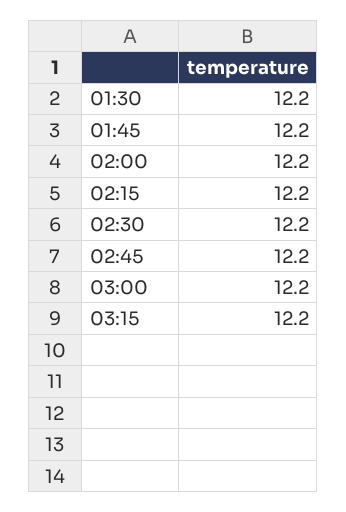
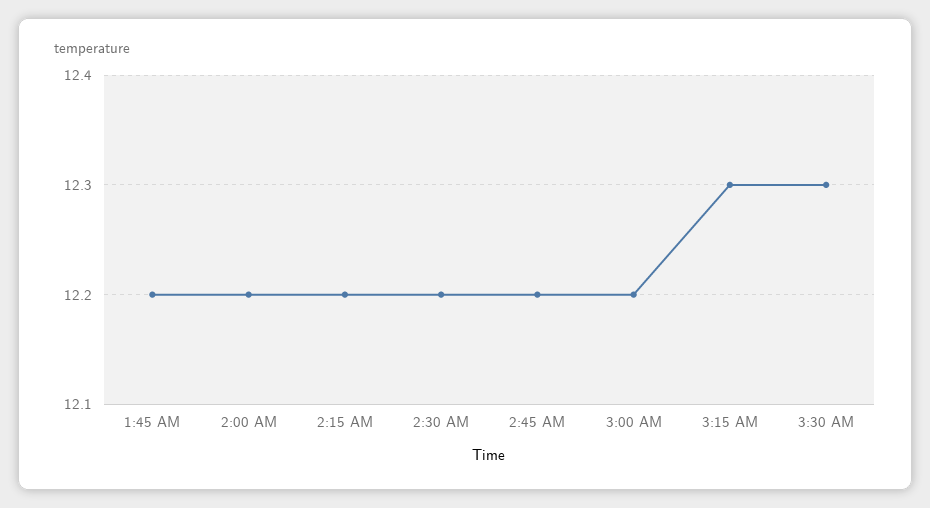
01:30: 12.2 -> none
03:15: 12.2 -> 12.3
3:30 AM: none -> 12.3

